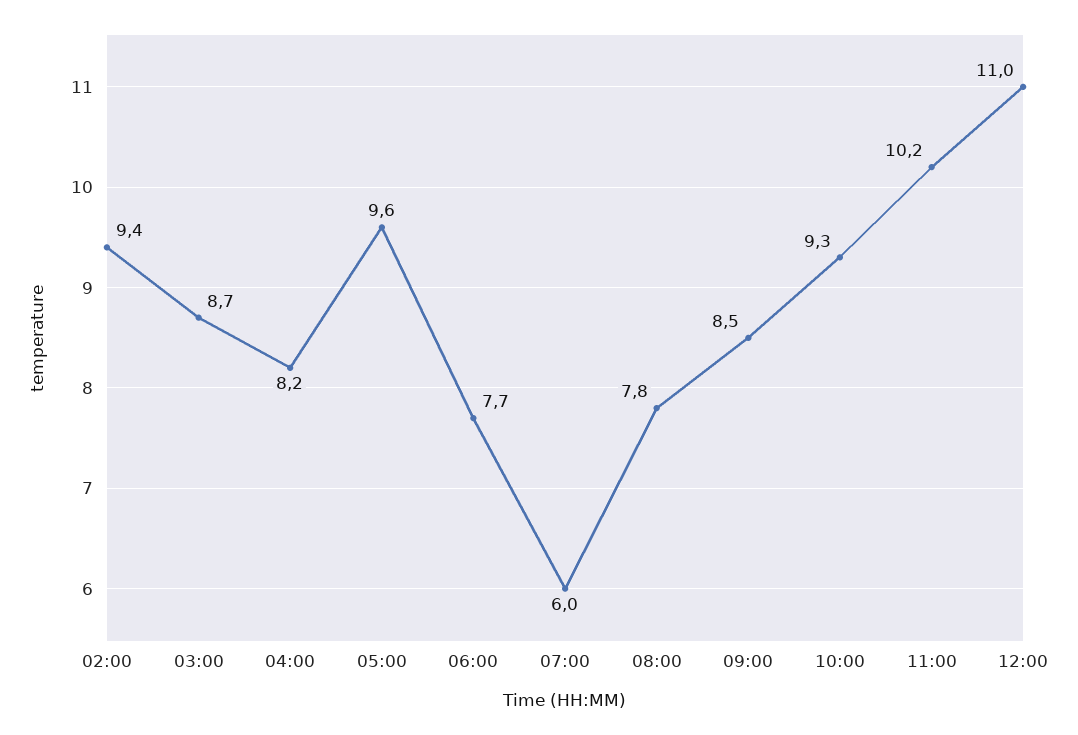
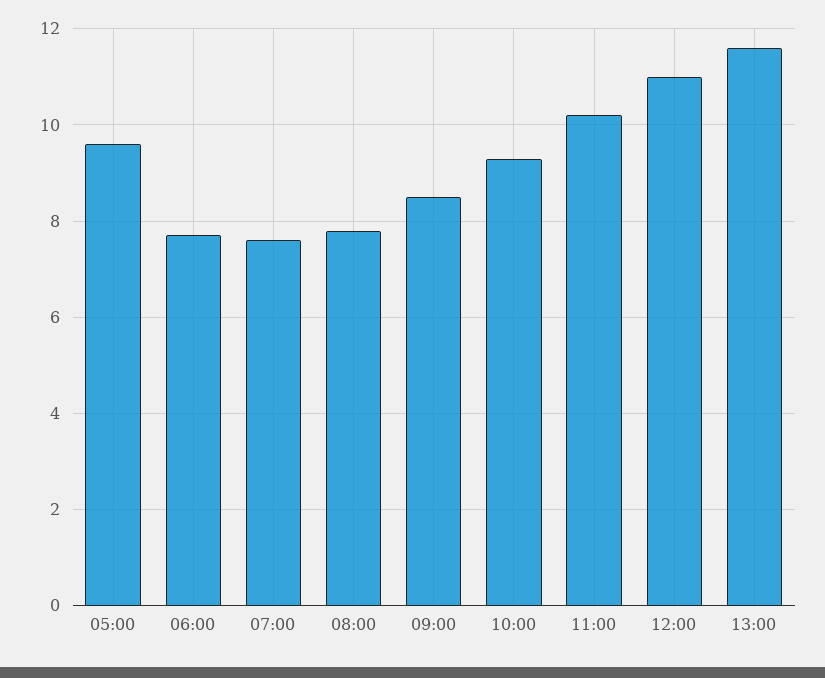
02:00: 9.4 -> none
03:00: 8.7 -> none
04:00: 8.2 -> none
07:00: 6 -> 7.5
13:00: none -> 11.5

